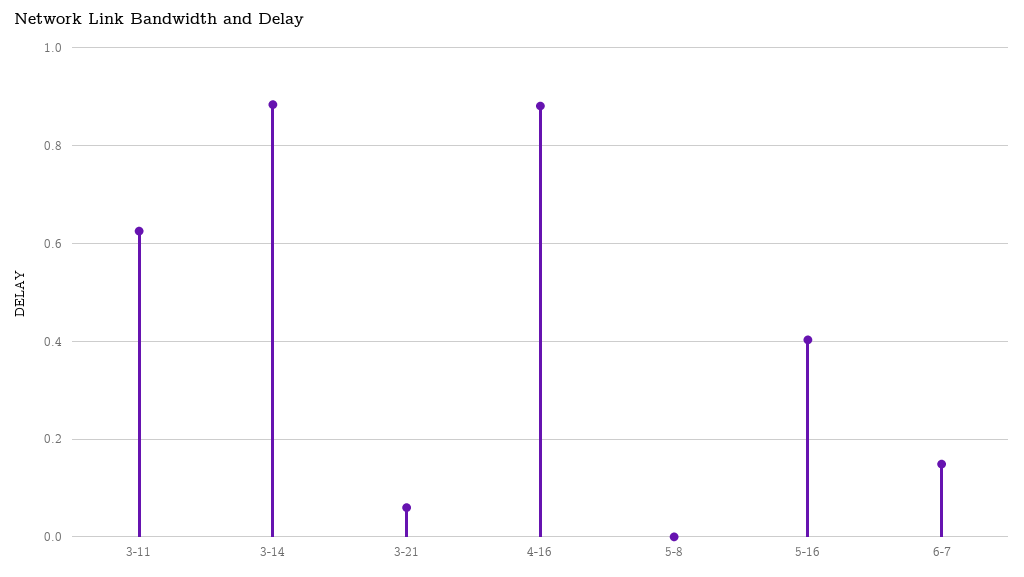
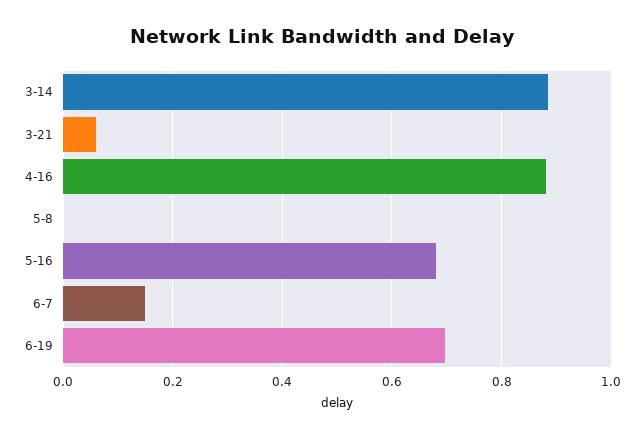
3-11: 0.62 -> none
5-16: 0.4 -> 0.68
6-19: none -> 0.7

